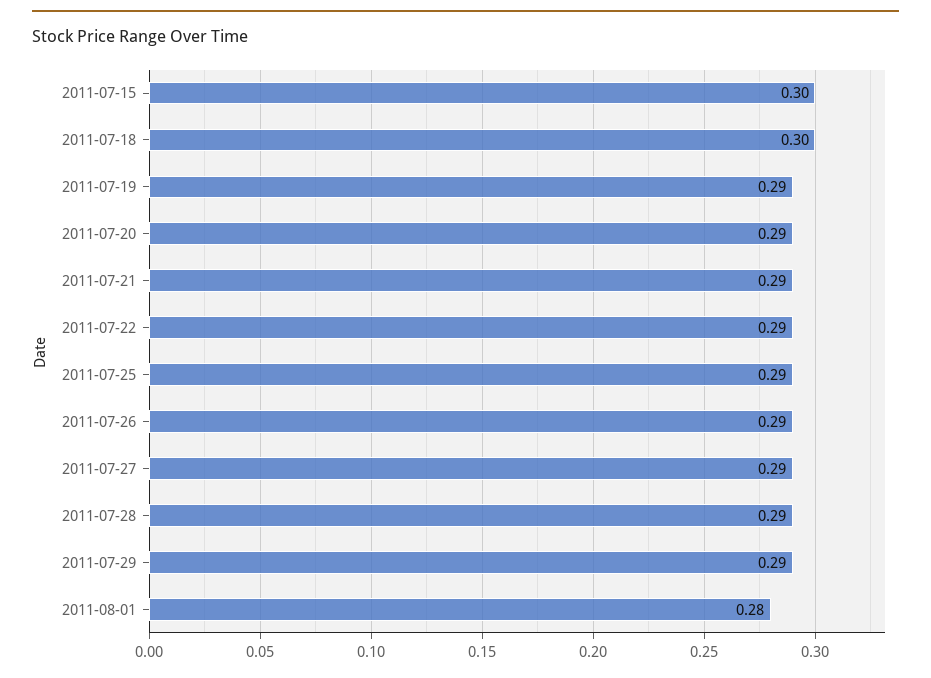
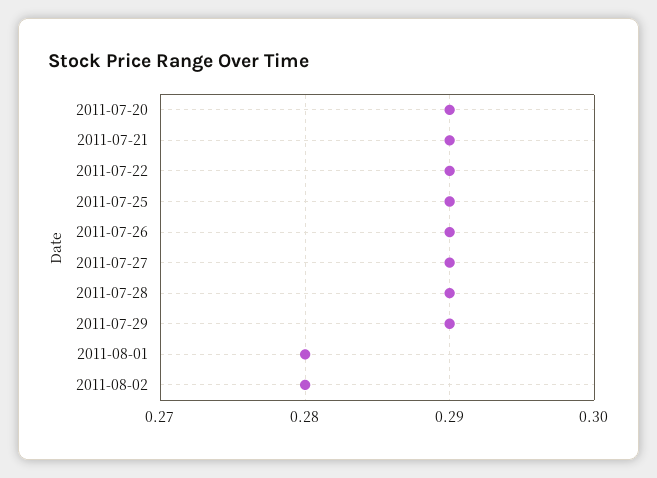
2011-07-15: 0.3 -> none
2011-07-18: 0.3 -> none
2011-07-19: 0.29 -> none
2011-08-02: none -> 0.28

